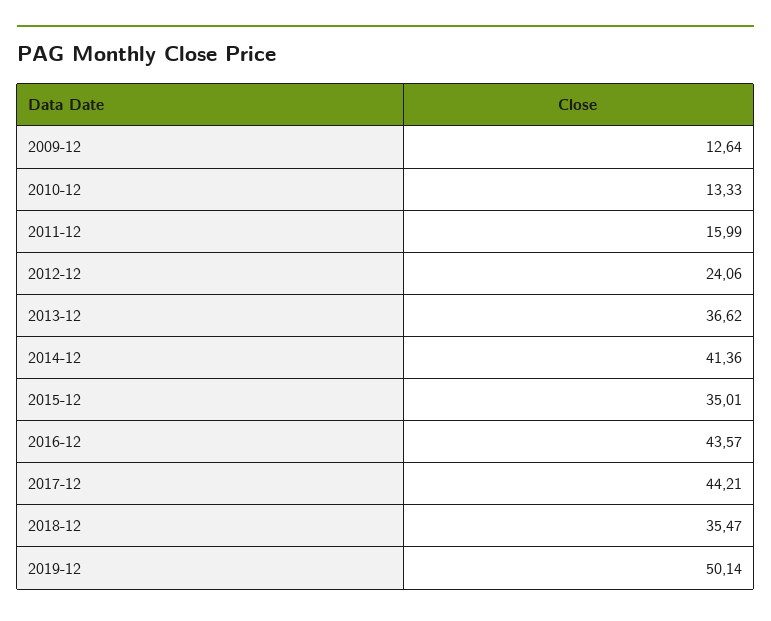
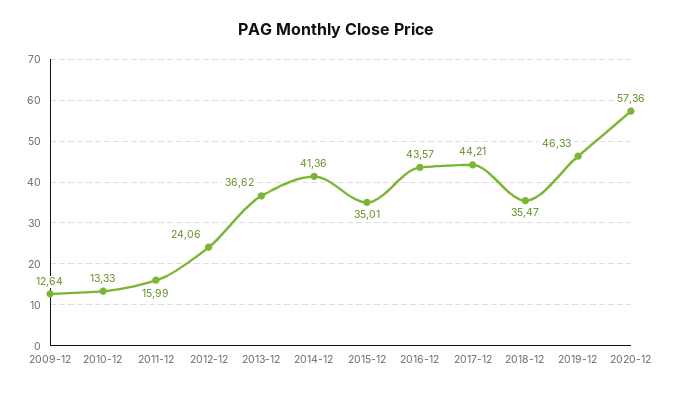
2019-12: 50.14 -> 46.33
2020-12: none -> 57.36

